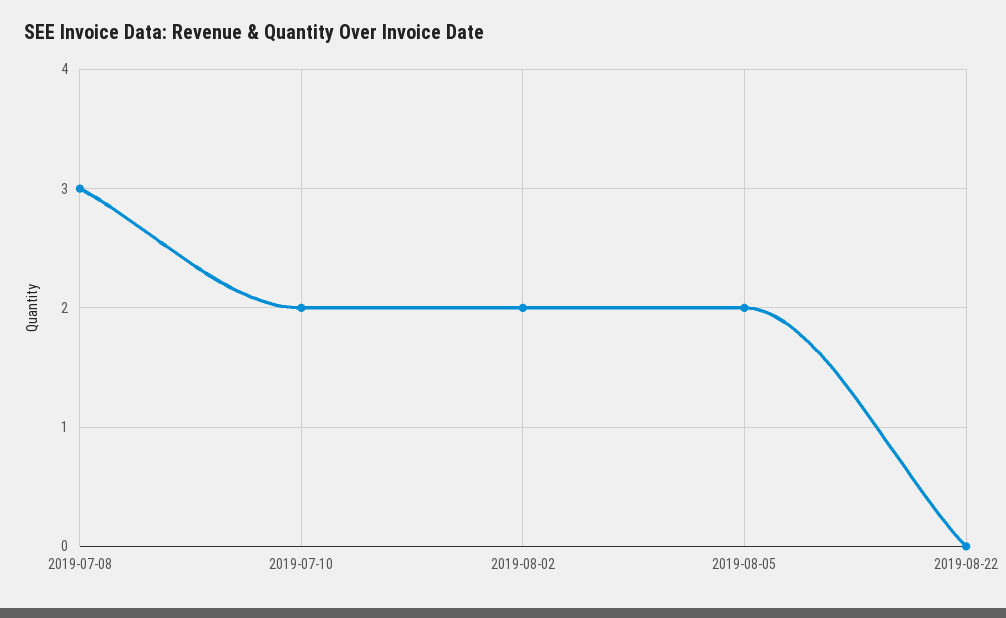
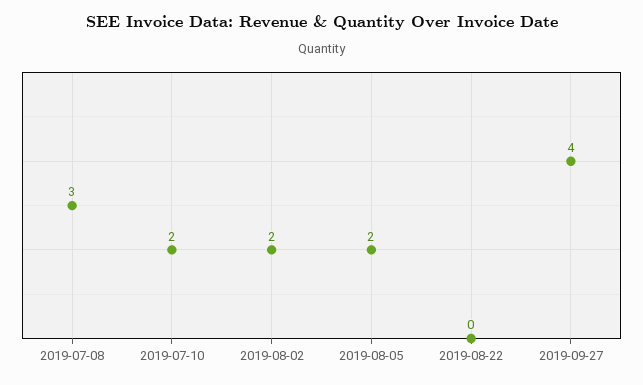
2019-09-27: none -> 4

